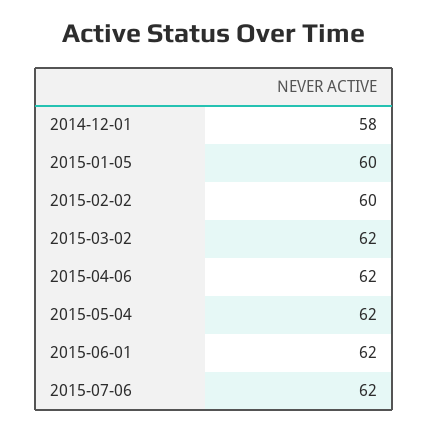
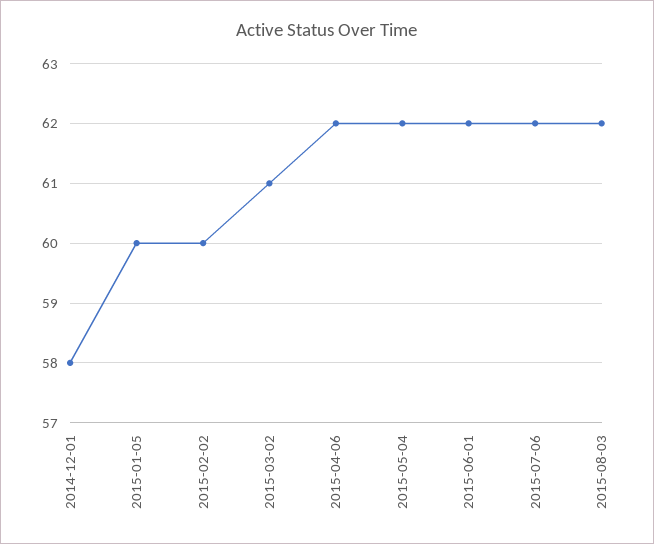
2015-03-02: 62 -> 61
2015-08-03: none -> 62

